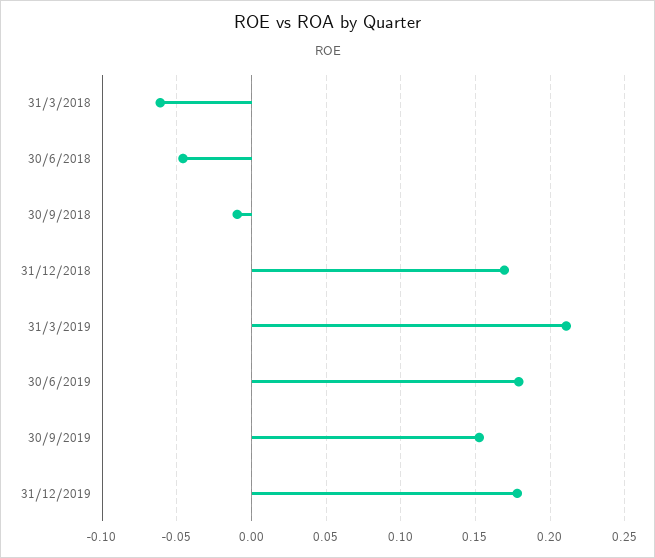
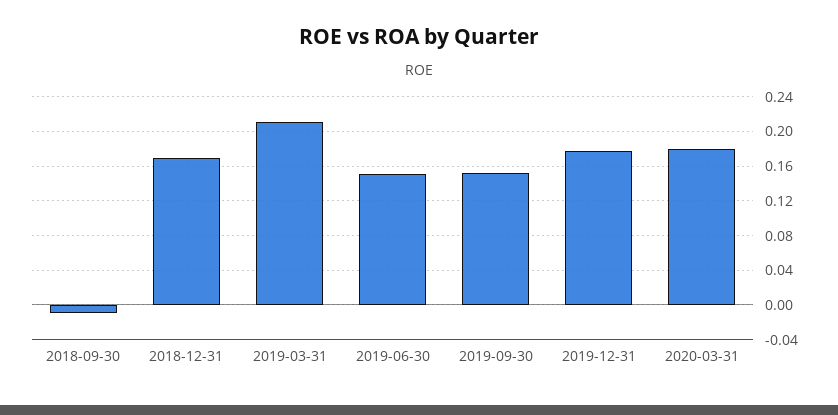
31/3/2018: -0.06 -> none
30/6/2018: -0.045 -> none
30/6/2019: 0.18 -> 0.15
2020-03-31: none -> 0.18

